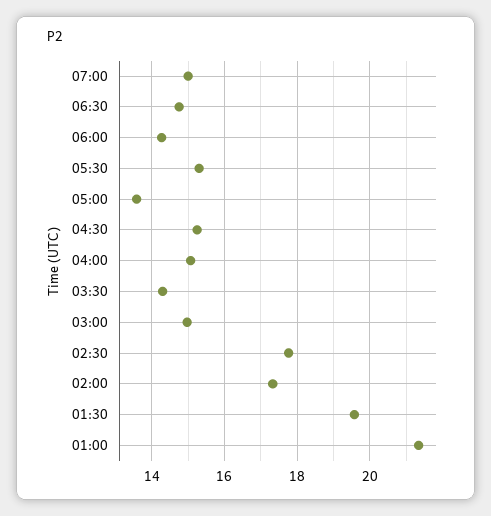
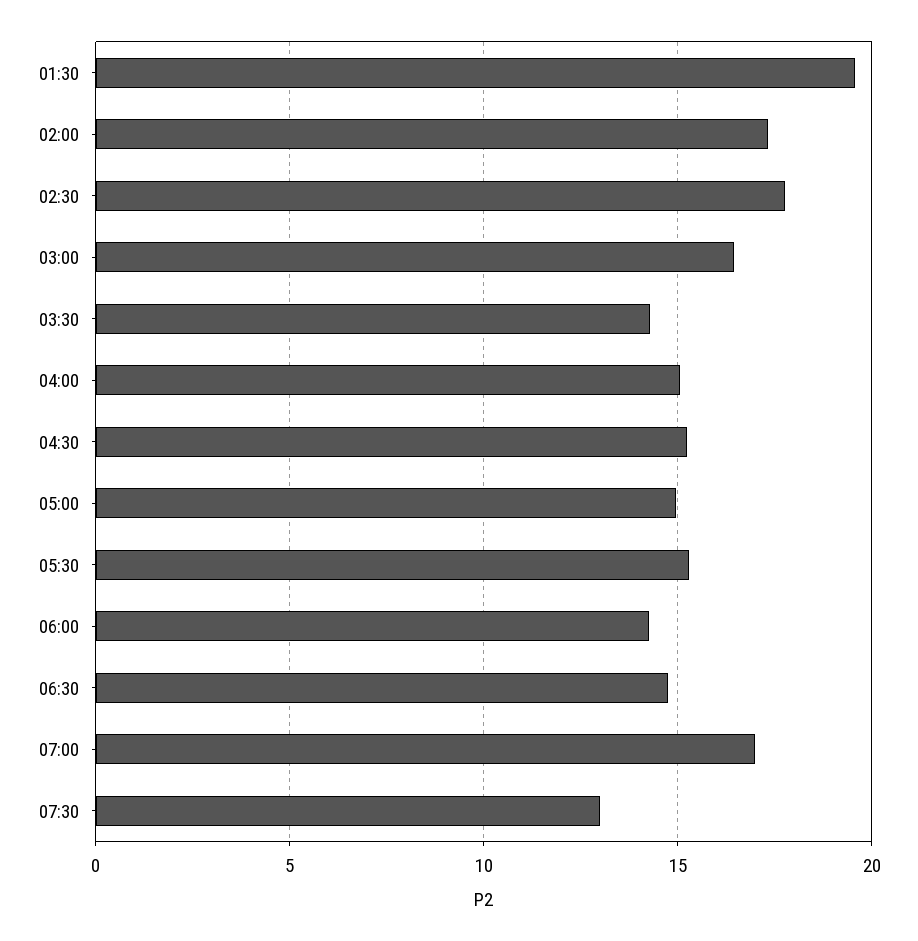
07:00: 15 -> 17
05:00: 13.6 -> 15
03:00: 15 -> 16.5
01:00: 21.4 -> none
07:30: none -> 13

